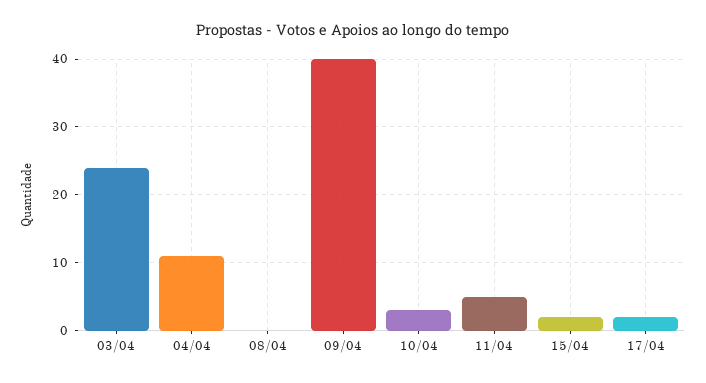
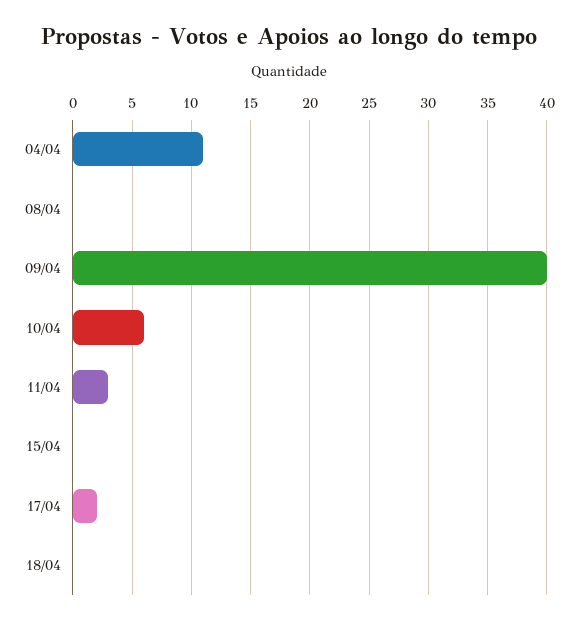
03/04: 24 -> none
10/04: 3 -> 6
11/04: 5 -> 3
15/04: 2 -> 0
18/04: none -> 0

